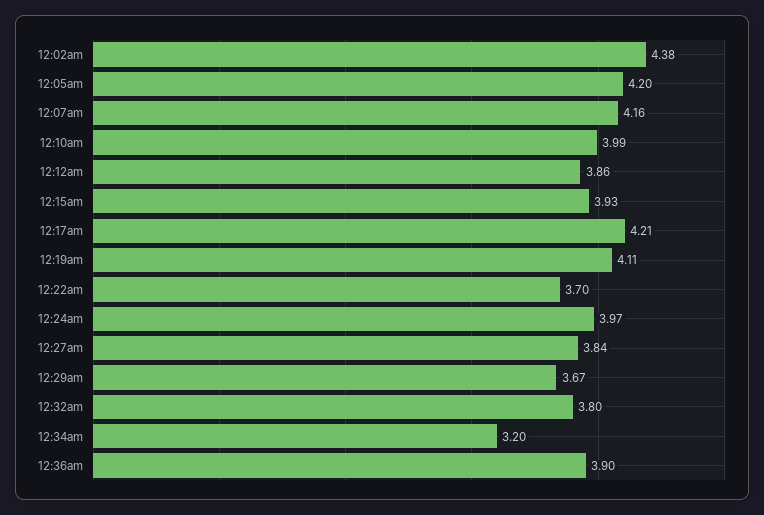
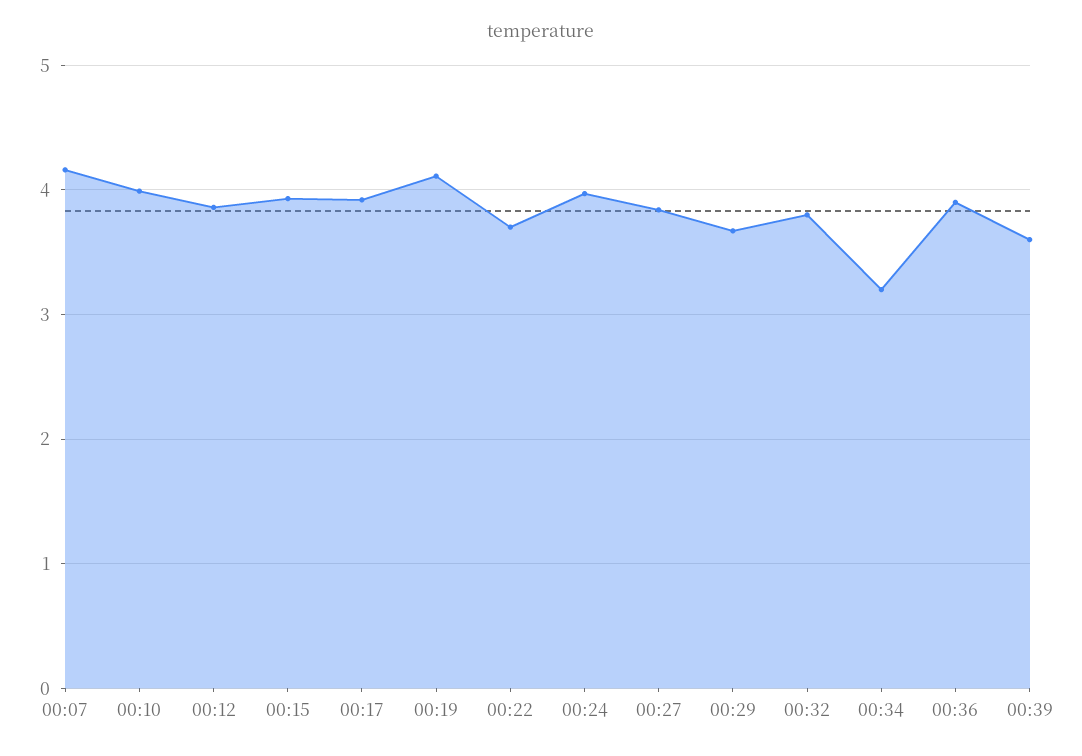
12:02am: 4.38 -> none
12:05am: 4.2 -> none
12:17am: 4.21 -> 3.9
00:39: none -> 3.6

